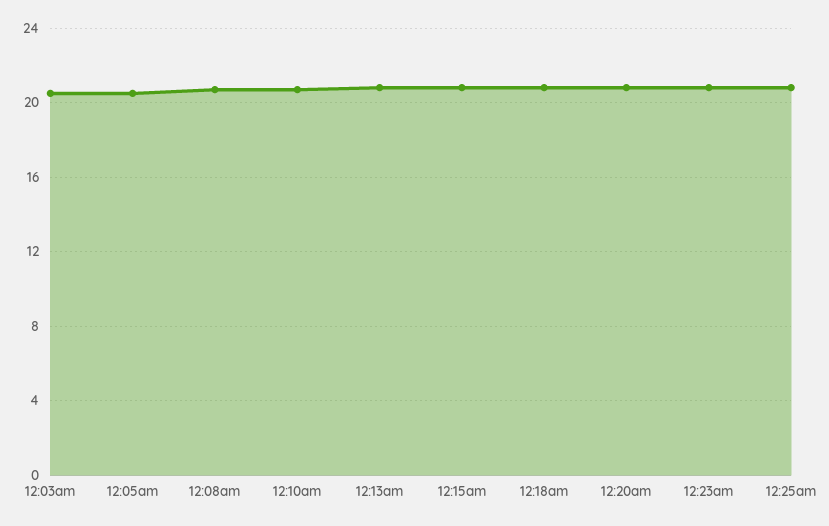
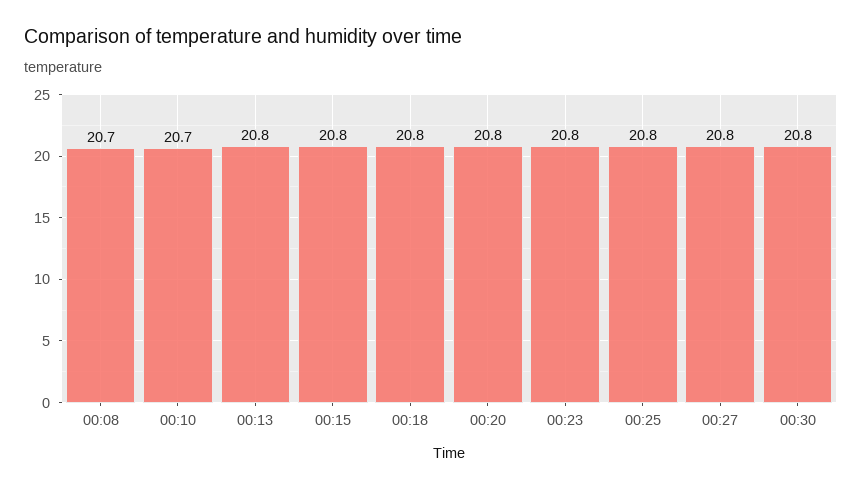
12:03am: 20.5 -> none
12:05am: 20.5 -> none
00:27: none -> 20.8
00:30: none -> 20.8

